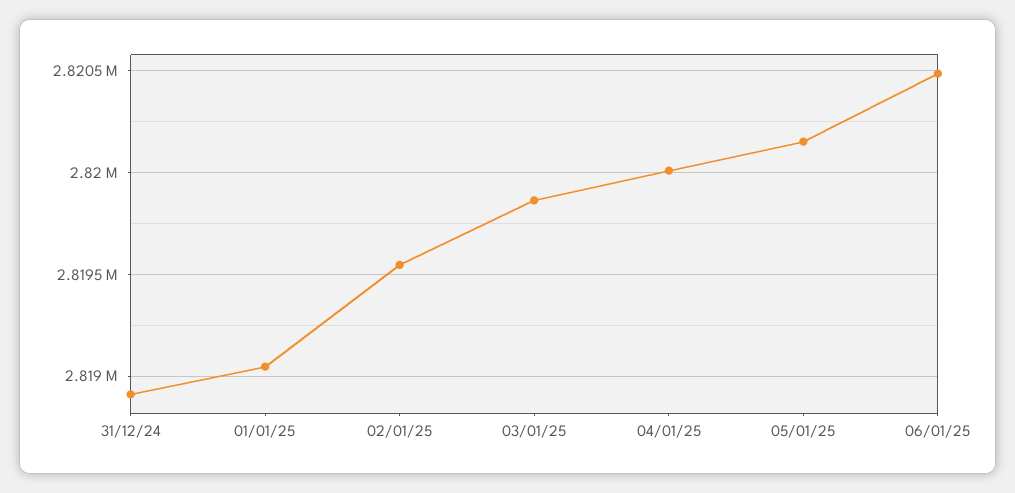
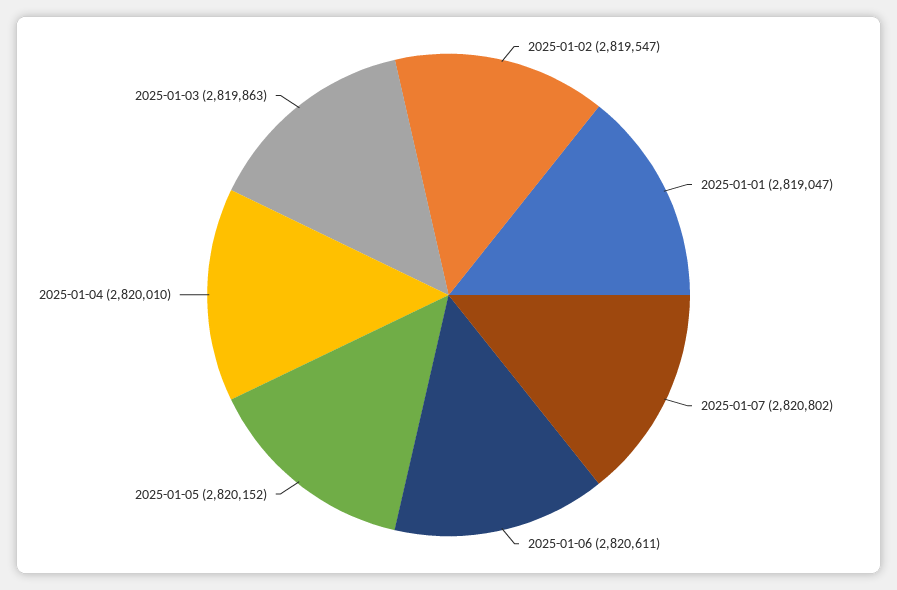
31/12/24: 2818900 -> none
06/01/25: 2820500 -> 2820611
2025-01-07: none -> 2820802

